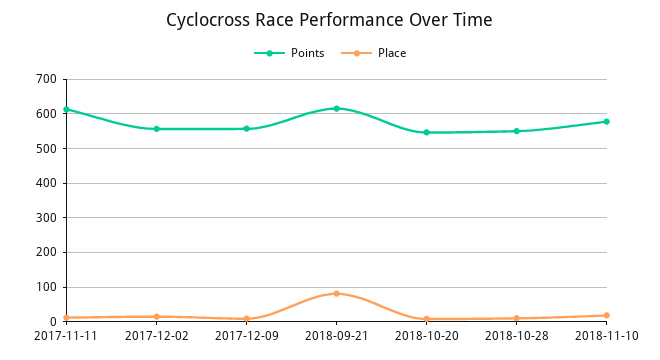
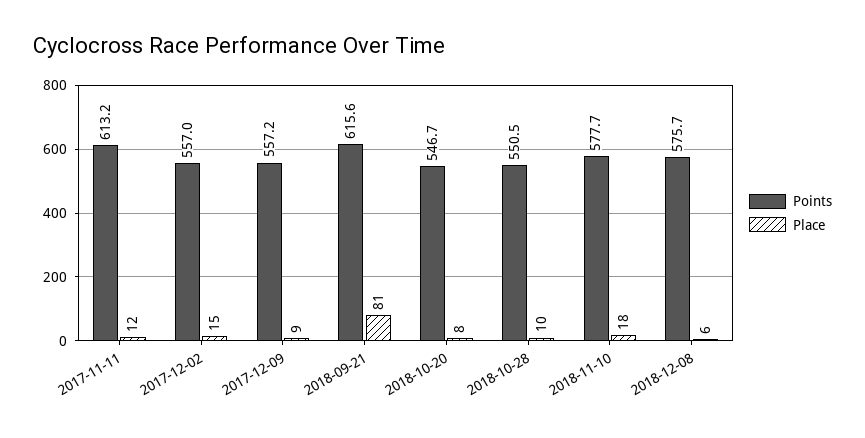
Points, 2018-12-08: none -> 575.7
Place, 2018-12-08: none -> 6

